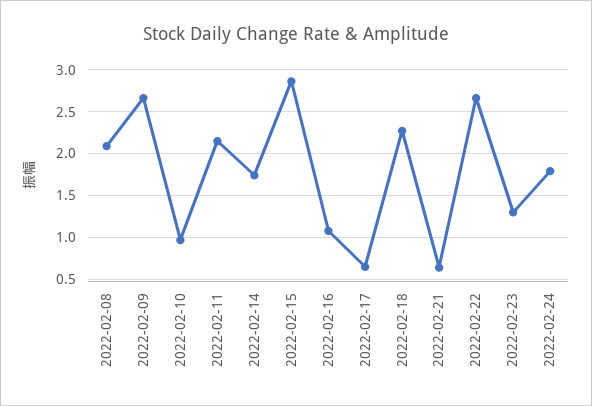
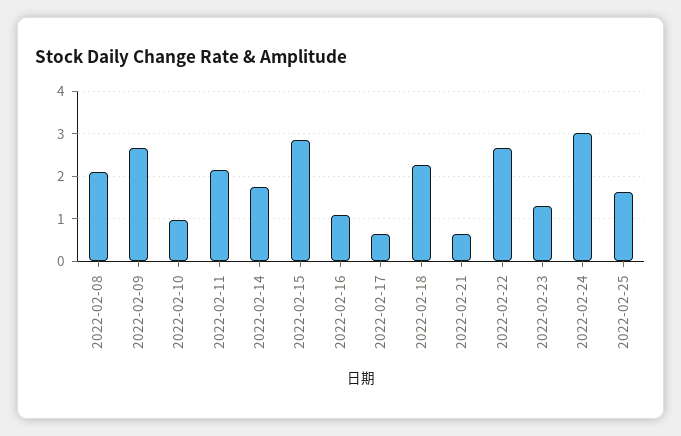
2022-02-24: 1.8 -> 3
2022-02-25: none -> 1.6

